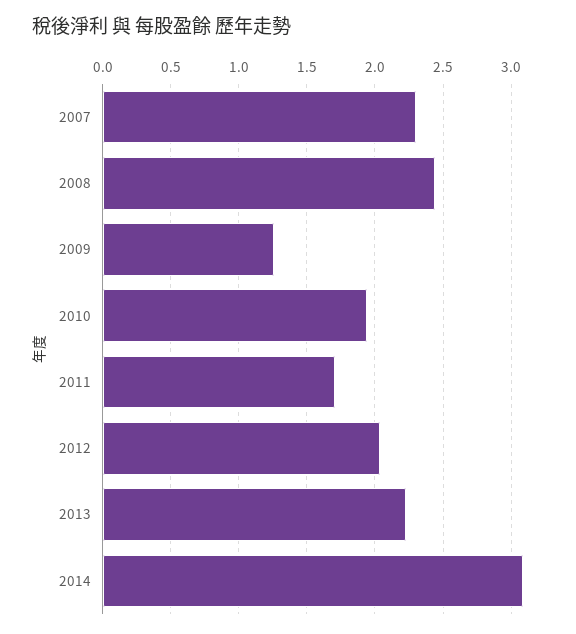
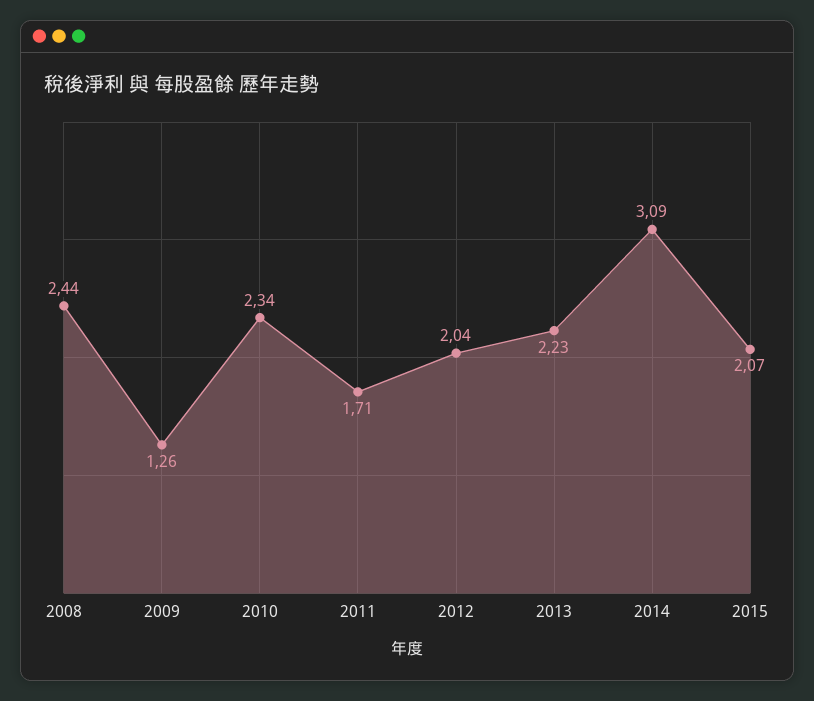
2007: 2.3 -> none
2010: 1.95 -> 2.34
2015: none -> 2.07

